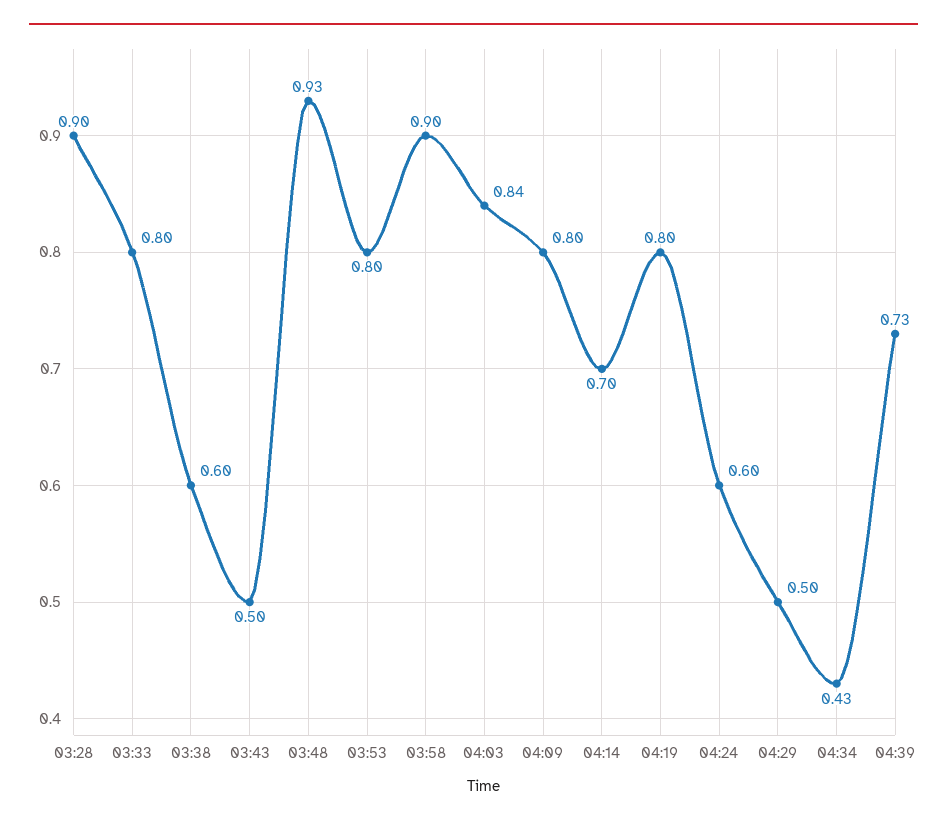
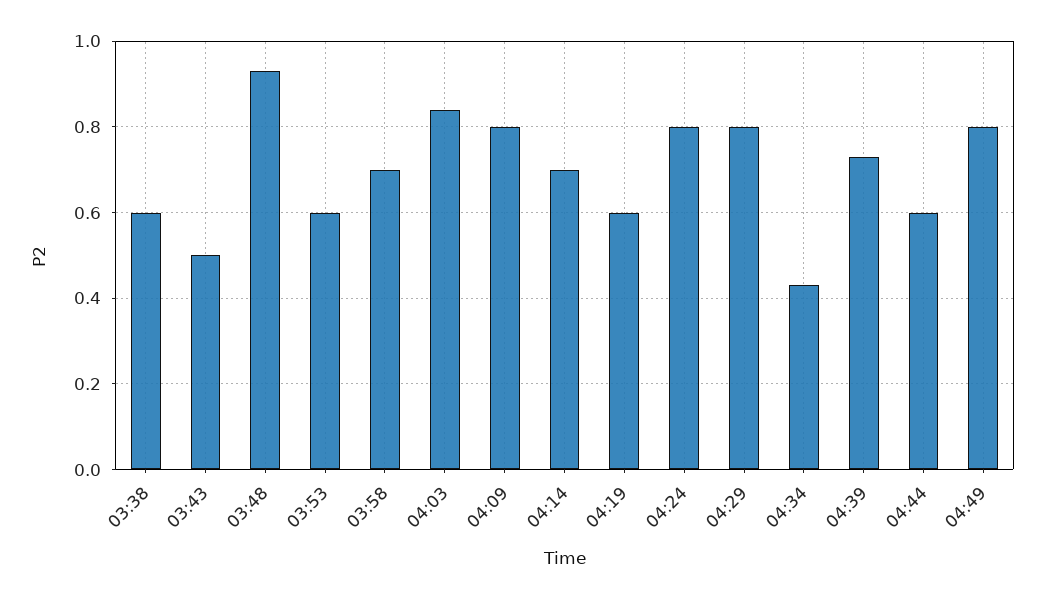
03:28: 0.9 -> none
03:33: 0.8 -> none
03:53: 0.8 -> 0.6
03:58: 0.9 -> 0.7
04:19: 0.8 -> 0.6
04:24: 0.6 -> 0.8
04:29: 0.5 -> 0.8
04:44: none -> 0.6
04:49: none -> 0.8

